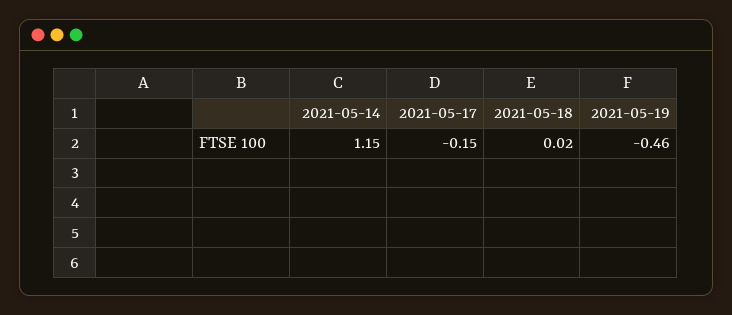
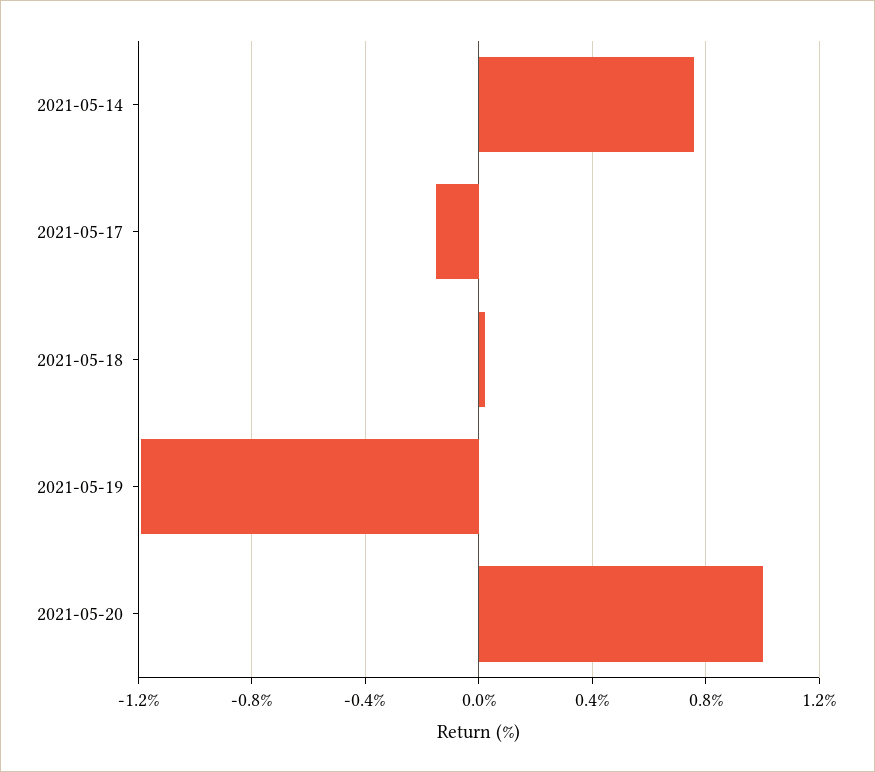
2021-05-14: 1.15 -> 0.75
2021-05-19: -0.46 -> -1.2
2021-05-20: none -> 1

